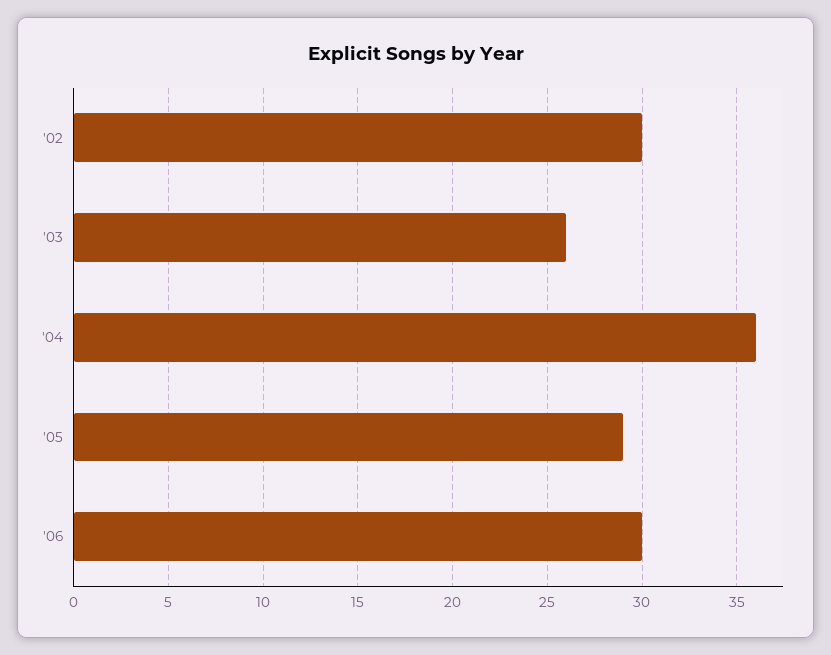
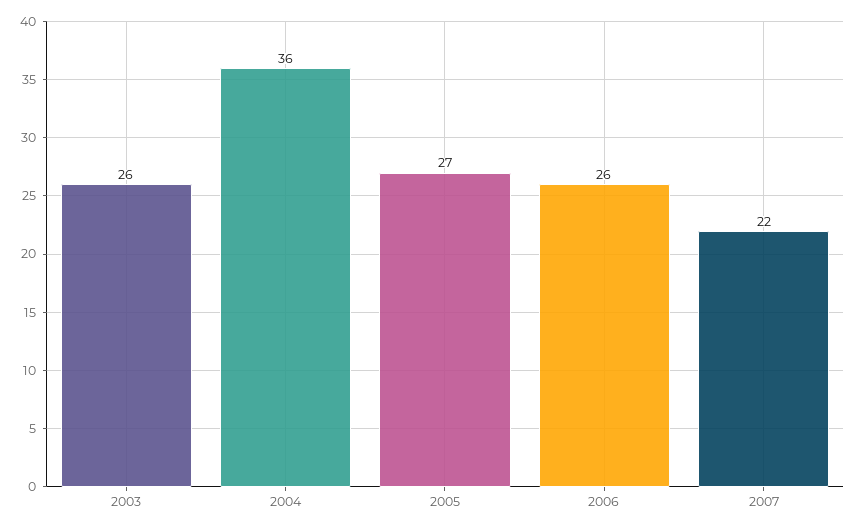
'02: 30 -> none
'05: 29 -> 27
'06: 30 -> 26
2007: none -> 22

